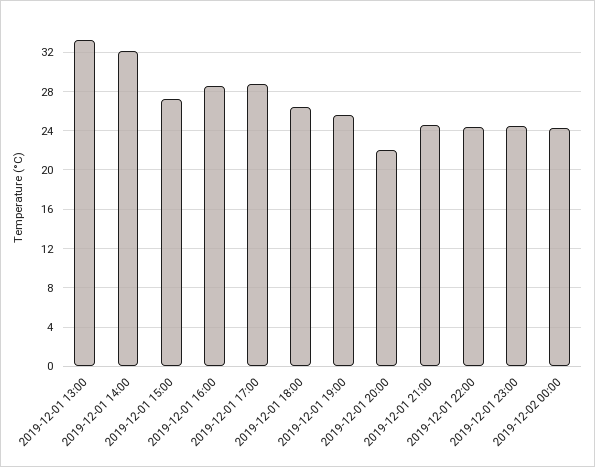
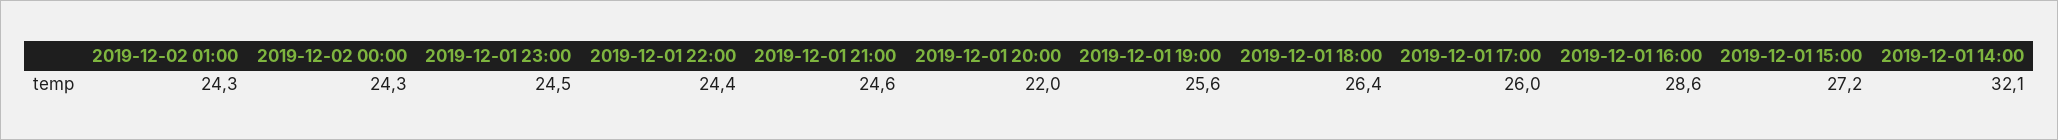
2019-12-01 13:00: 33 -> none
2019-12-01 17:00: 29 -> 26
2019-12-02 01:00: none -> 24.3

